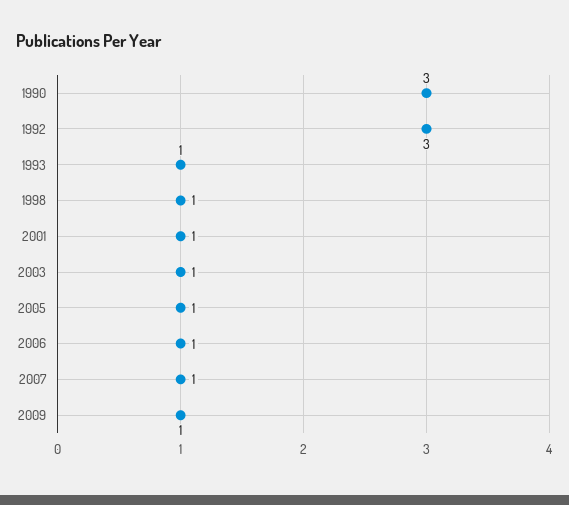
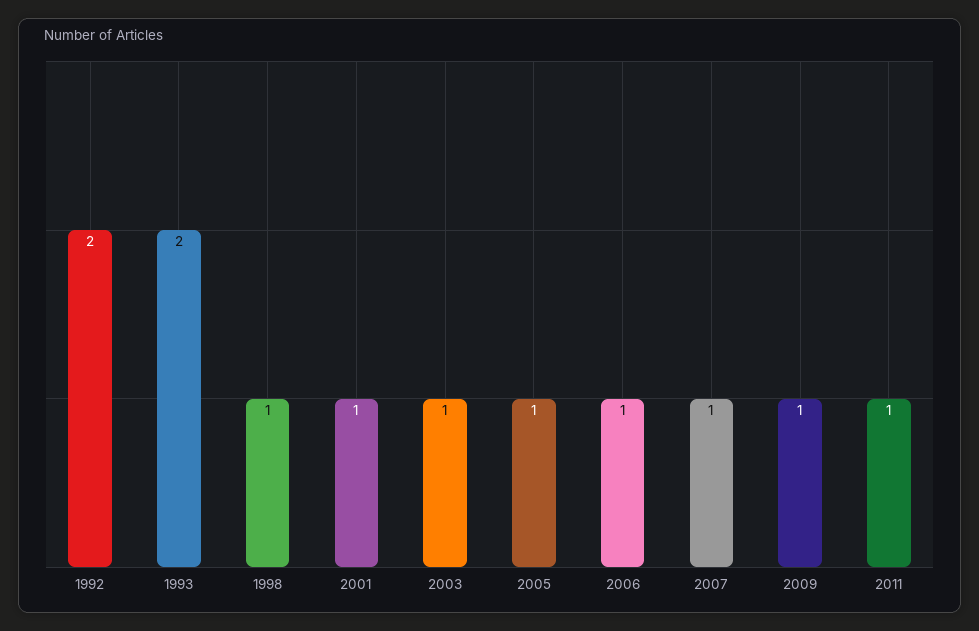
1990: 3 -> none
1992: 3 -> 2
1993: 1 -> 2
2011: none -> 1

